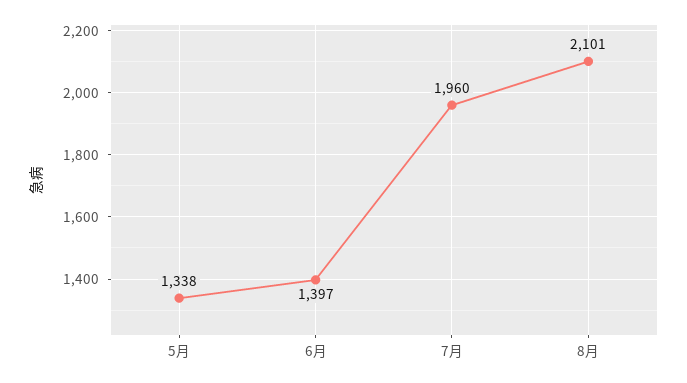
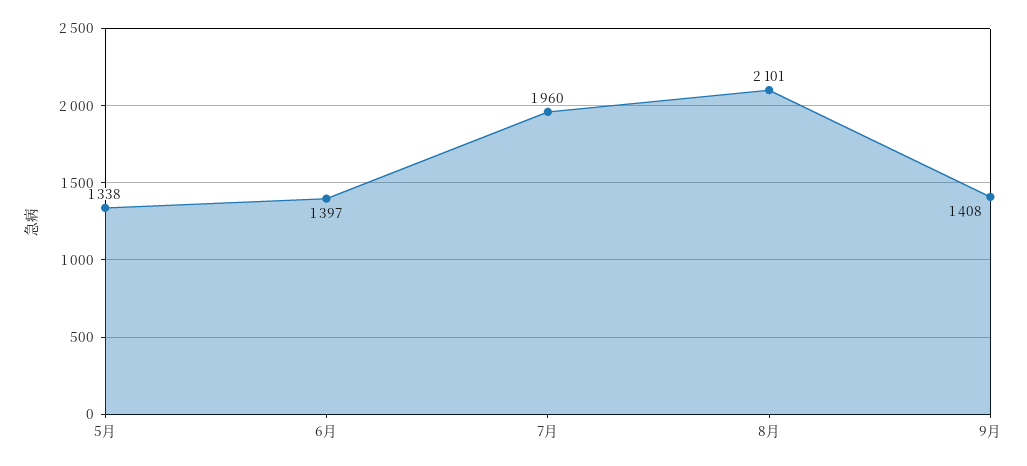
9月: none -> 1408

